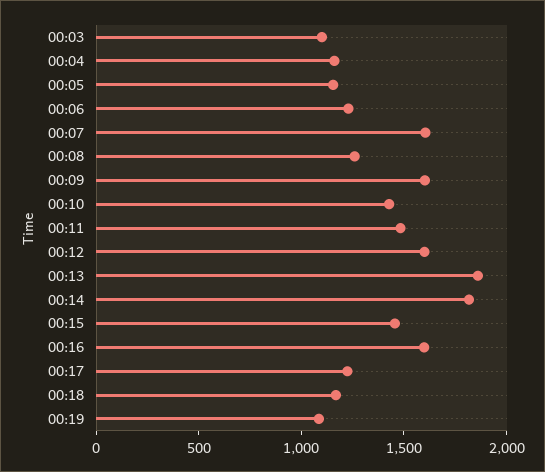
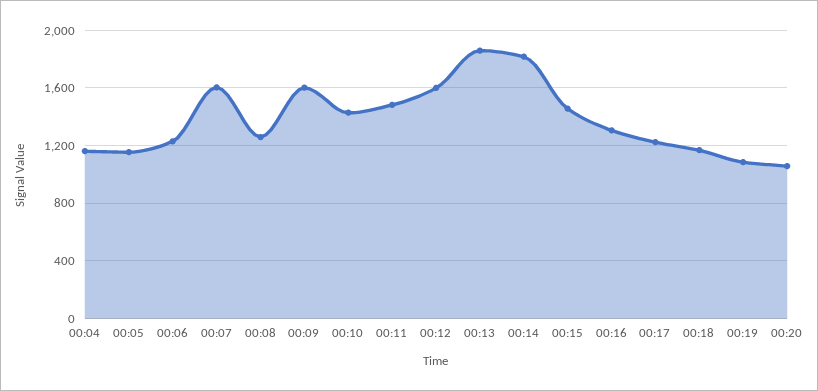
00:03: 1100 -> none
00:16: 1600 -> 1300
00:20: none -> 1050

